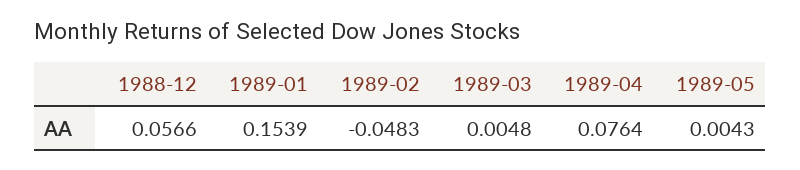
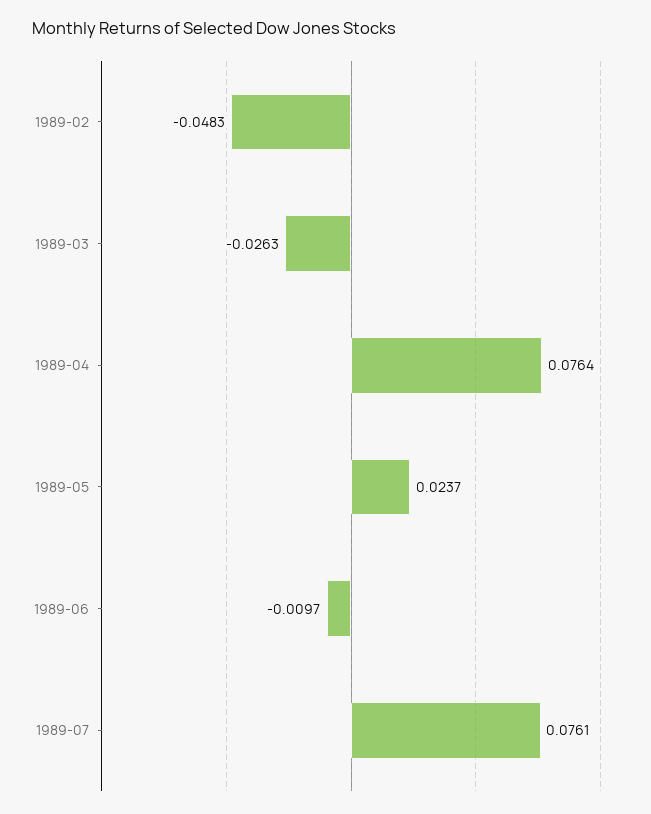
1988-12: 0.0566 -> none
1989-01: 0.1539 -> none
1989-03: 0.0048 -> -0.0263
1989-05: 0.0043 -> 0.0237
1989-06: none -> -0.0097
1989-07: none -> 0.0761

